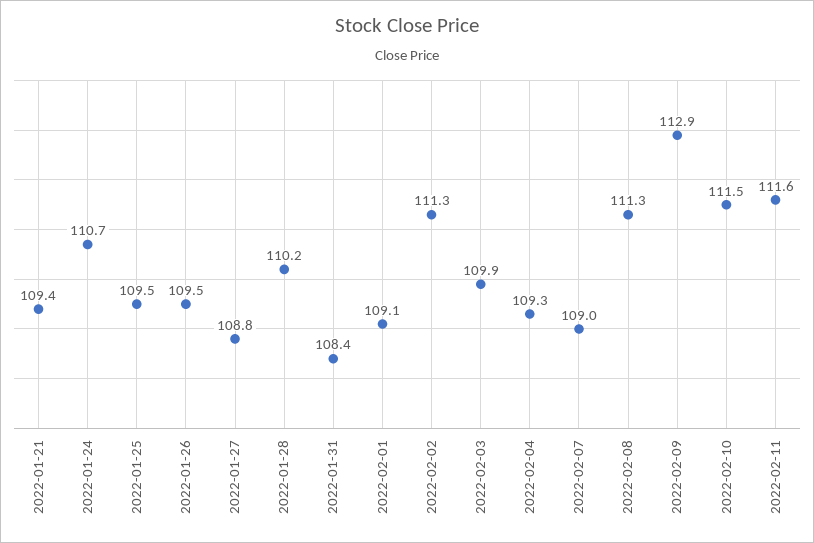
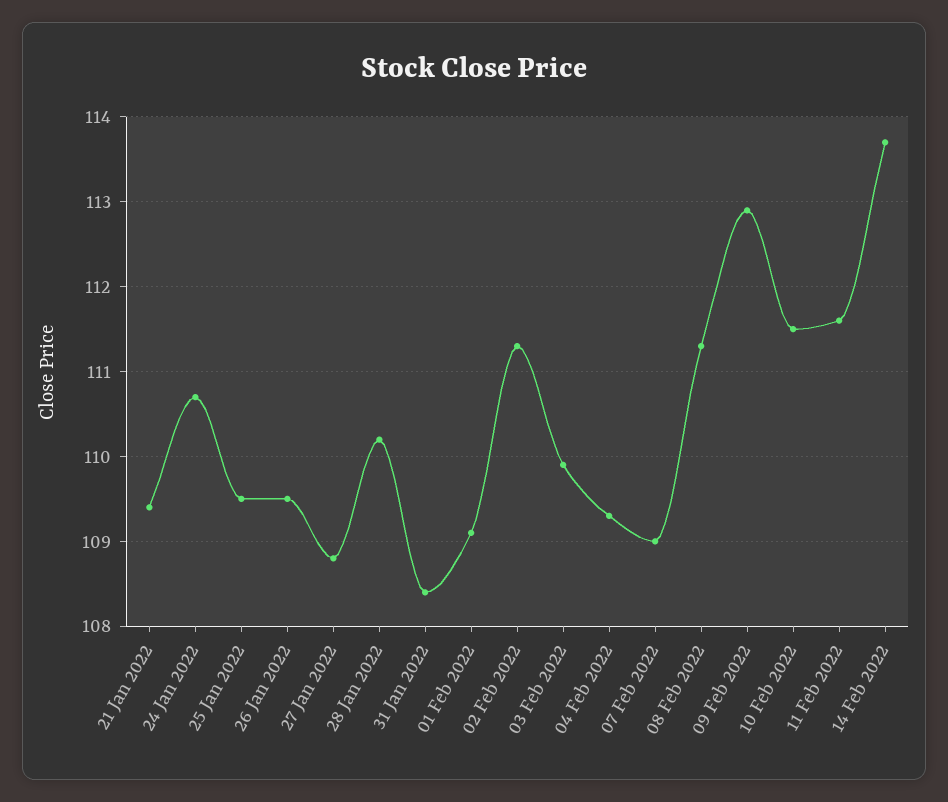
14 Feb 2022: none -> 113.7

